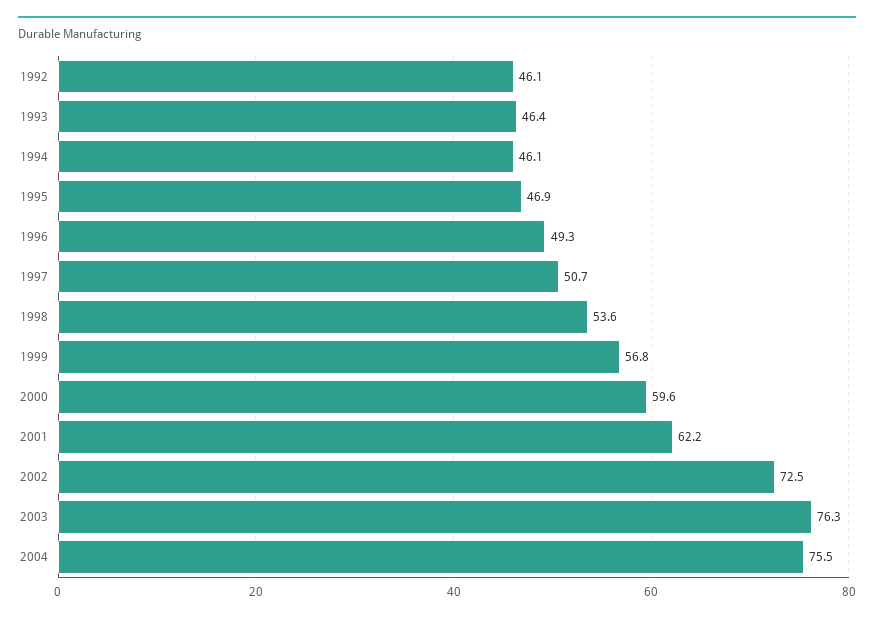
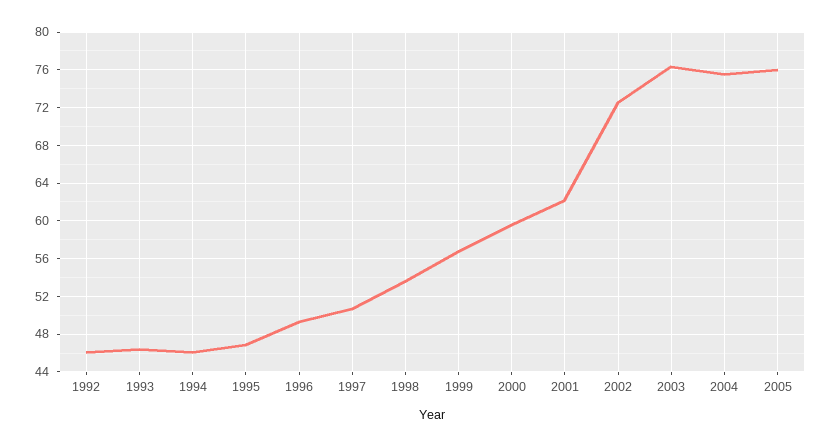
2005: none -> 76

